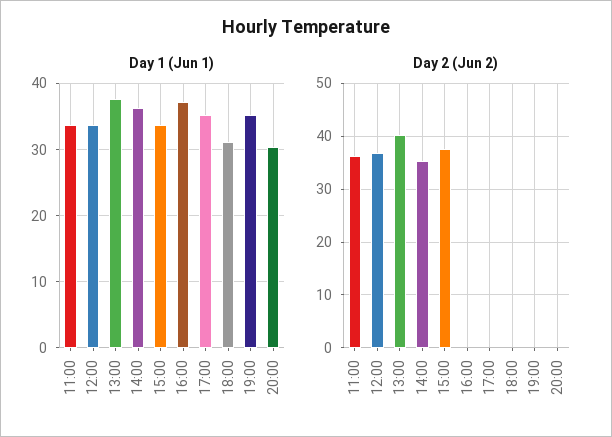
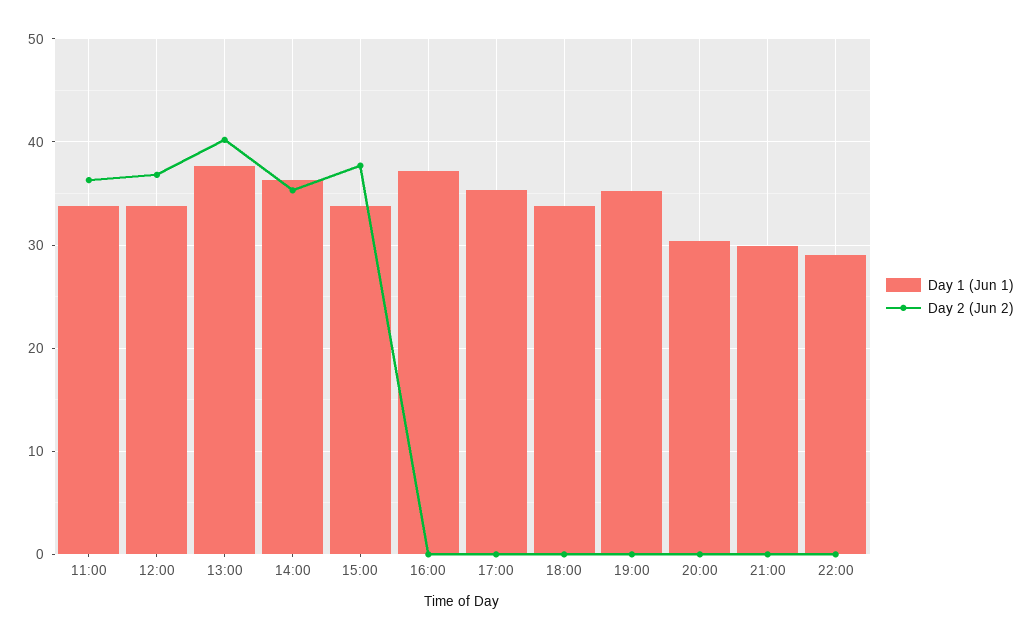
Day 1 (Jun 1), 18:00: 31 -> 34
Day 1 (Jun 1), 21:00: none -> 30
Day 2 (Jun 2), 21:00: none -> 0
Day 1 (Jun 1), 22:00: none -> 29
Day 2 (Jun 2), 22:00: none -> 0

